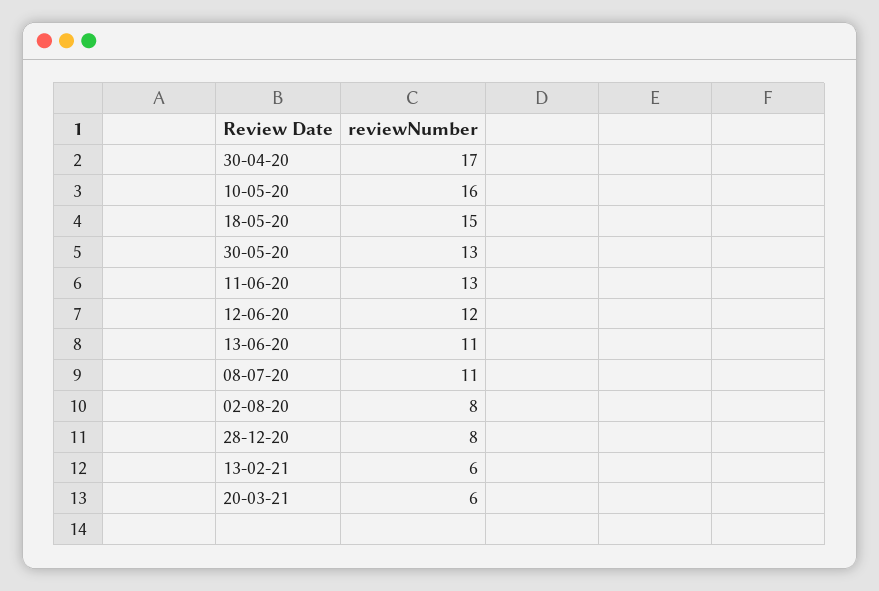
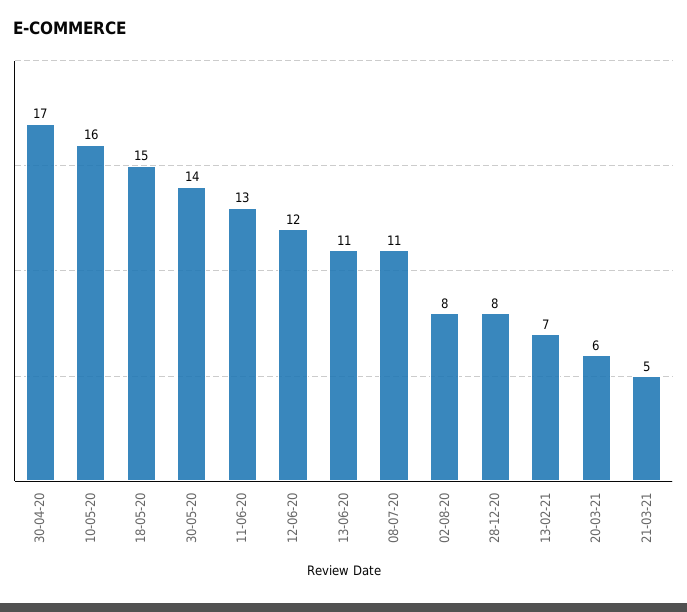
30-05-20: 13 -> 14
13-02-21: 6 -> 7
21-03-21: none -> 5

